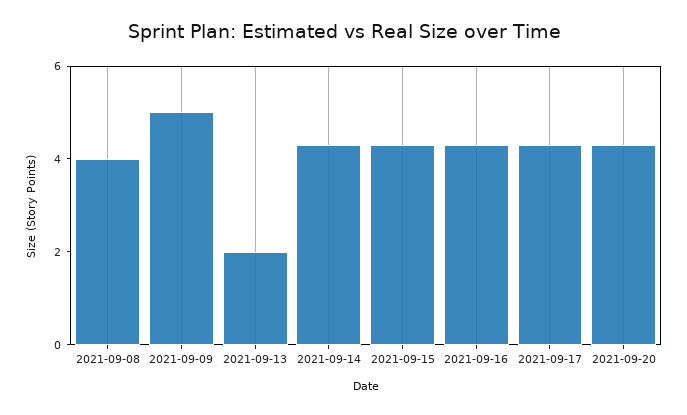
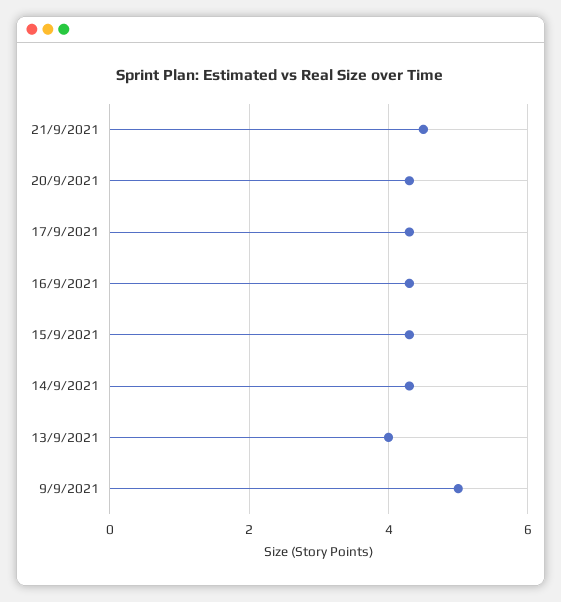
2021-09-08: 4 -> none
2021-09-13: 2 -> 4
21/9/2021: none -> 4.5

